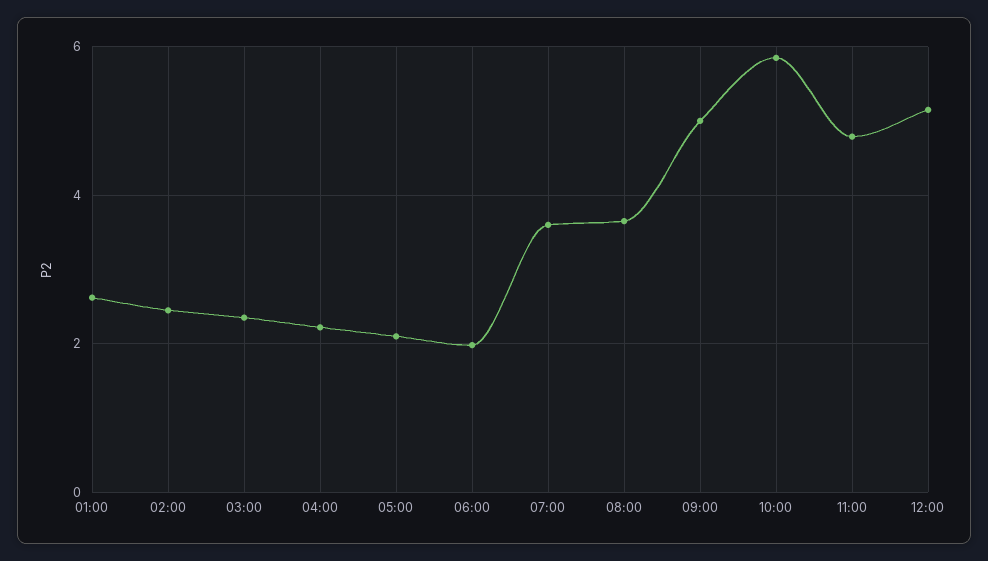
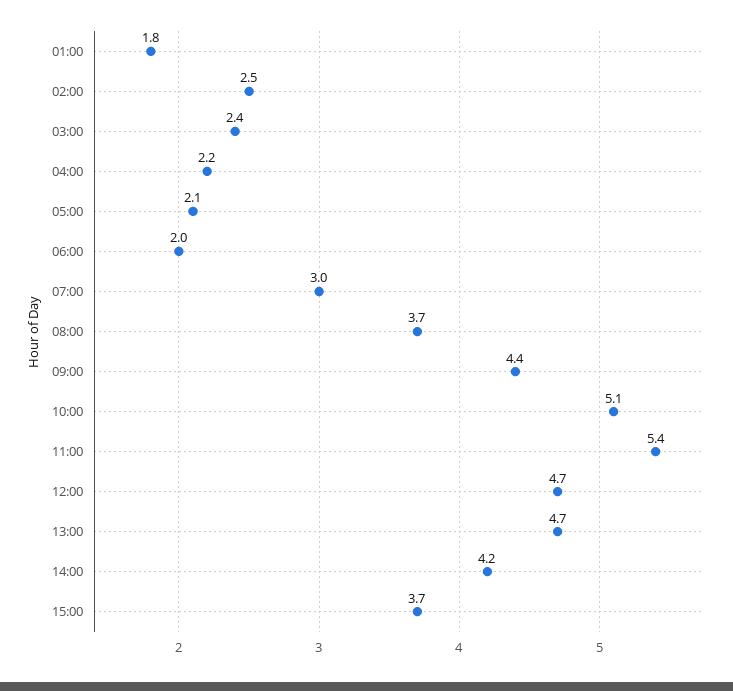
01:00: 2.6 -> 1.8
07:00: 3.6 -> 3
09:00: 5 -> 4.4
10:00: 5.8 -> 5.1
11:00: 4.8 -> 5.4
12:00: 5.2 -> 4.7
13:00: none -> 4.7
14:00: none -> 4.2
15:00: none -> 3.7

